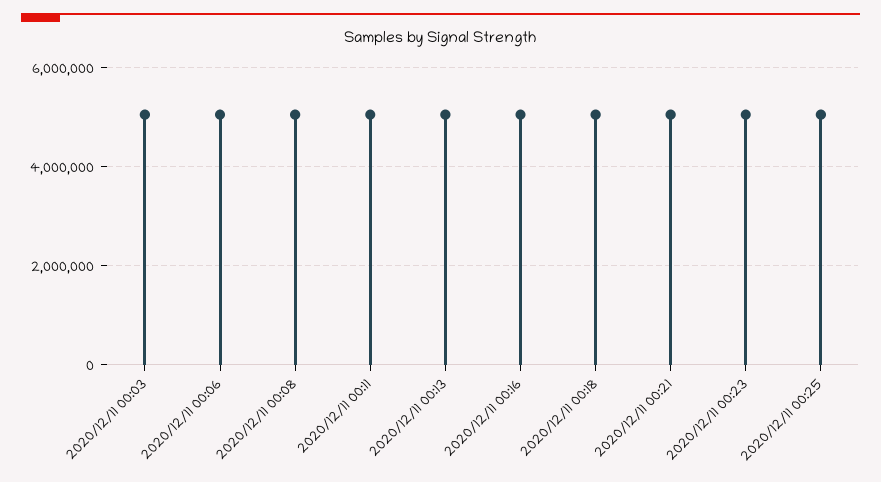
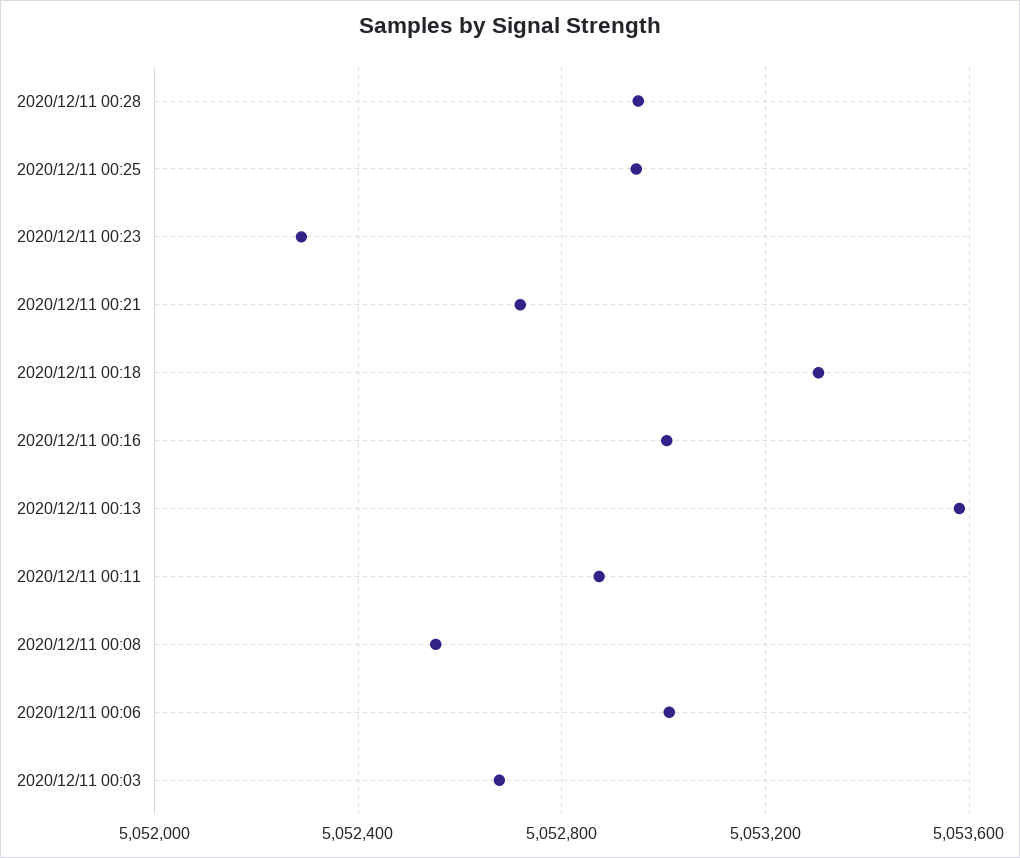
2020/12/11 00:28: none -> 5052950

